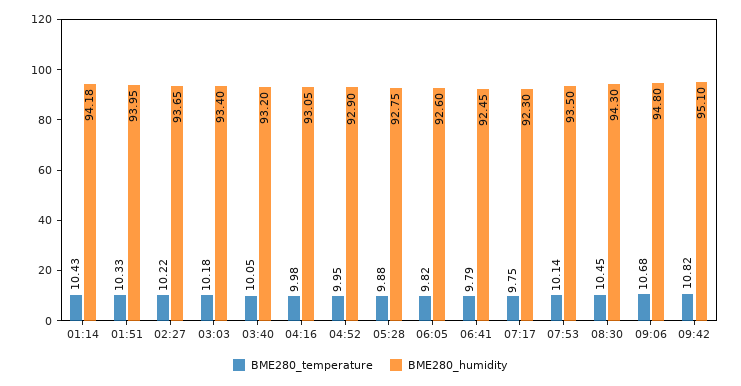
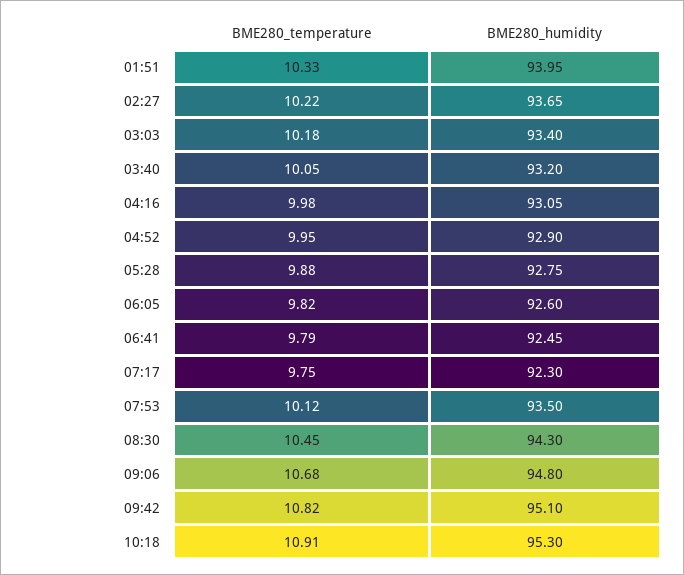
BME280_temperature, 01:14: 10.43 -> none
BME280_humidity, 01:14: 94.18 -> none
BME280_temperature, 07:53: 10.14 -> 10.12
BME280_temperature, 10:18: none -> 10.91
BME280_humidity, 10:18: none -> 95.3

